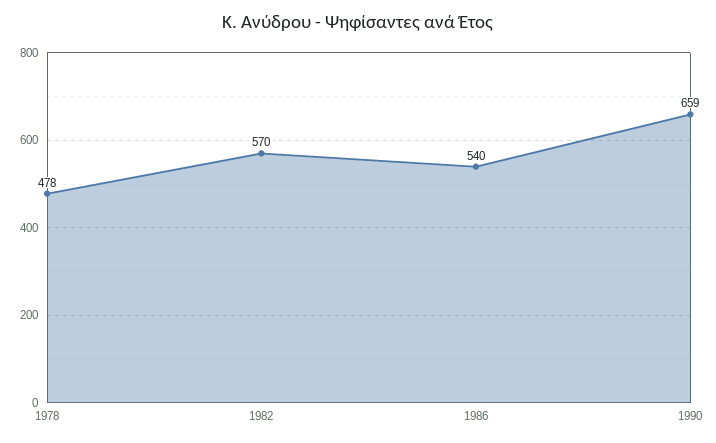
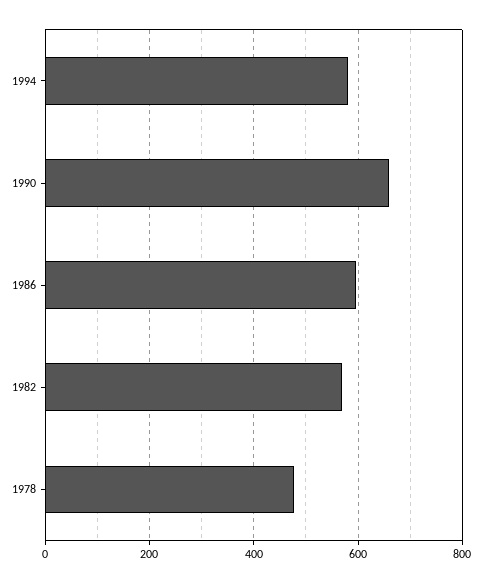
1986: 540 -> 600
1994: none -> 580

